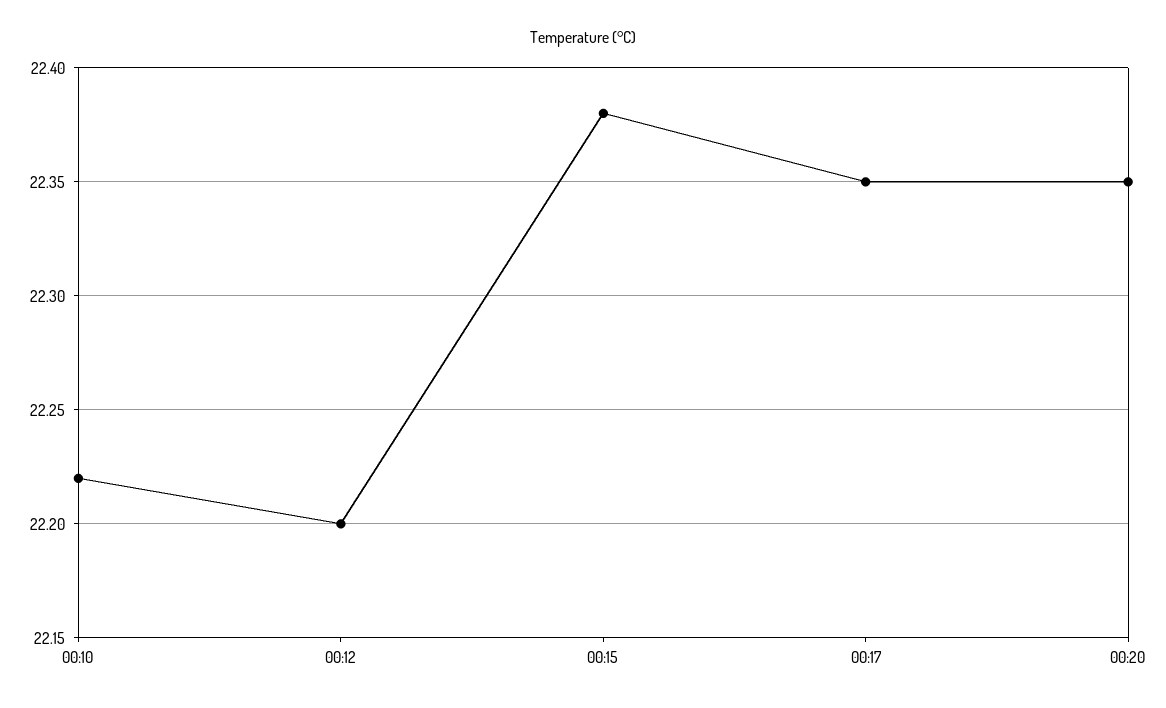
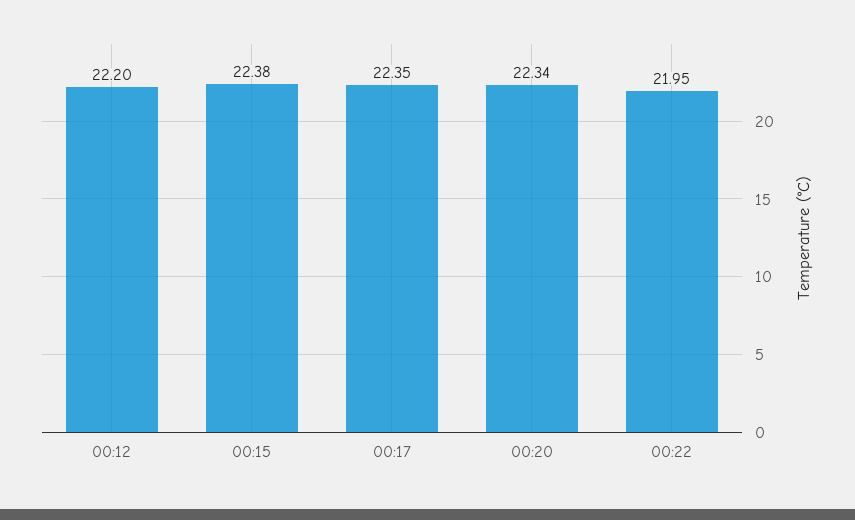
00:10: 22.22 -> none
00:20: 22.35 -> 22.34
00:22: none -> 21.95

